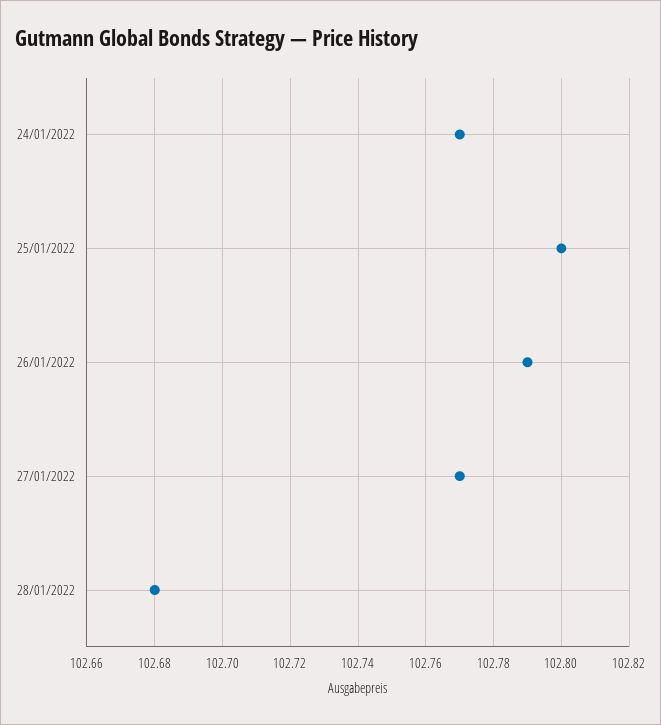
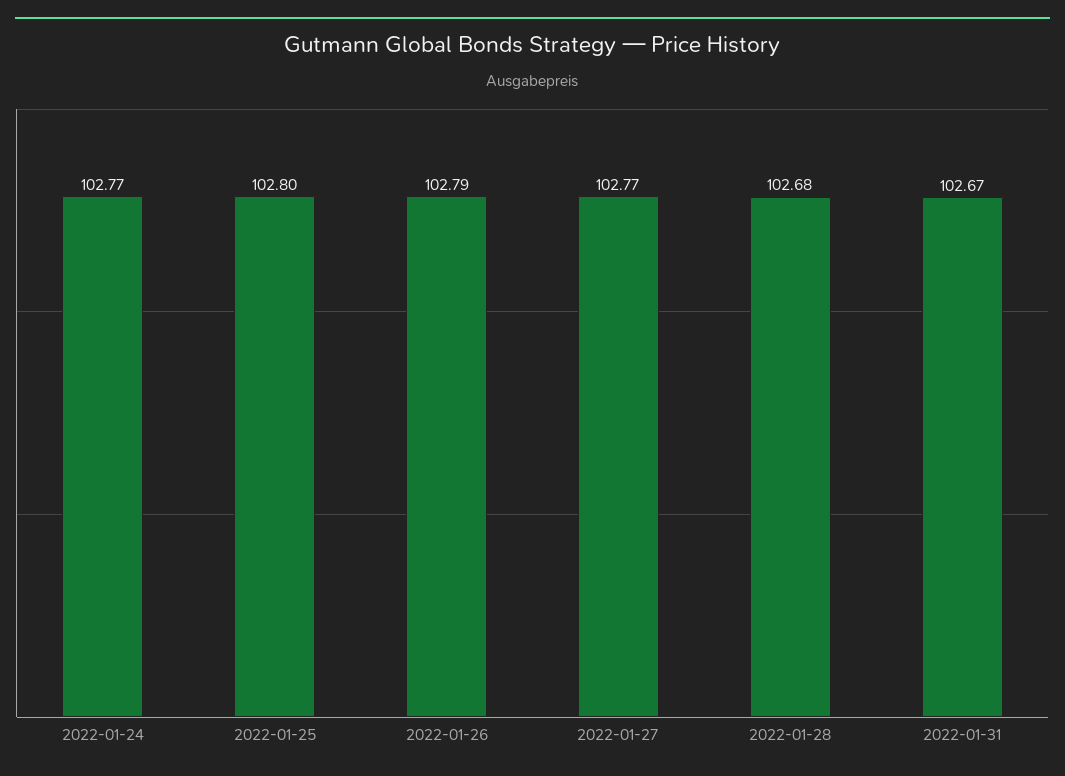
2022-01-31: none -> 102.67

